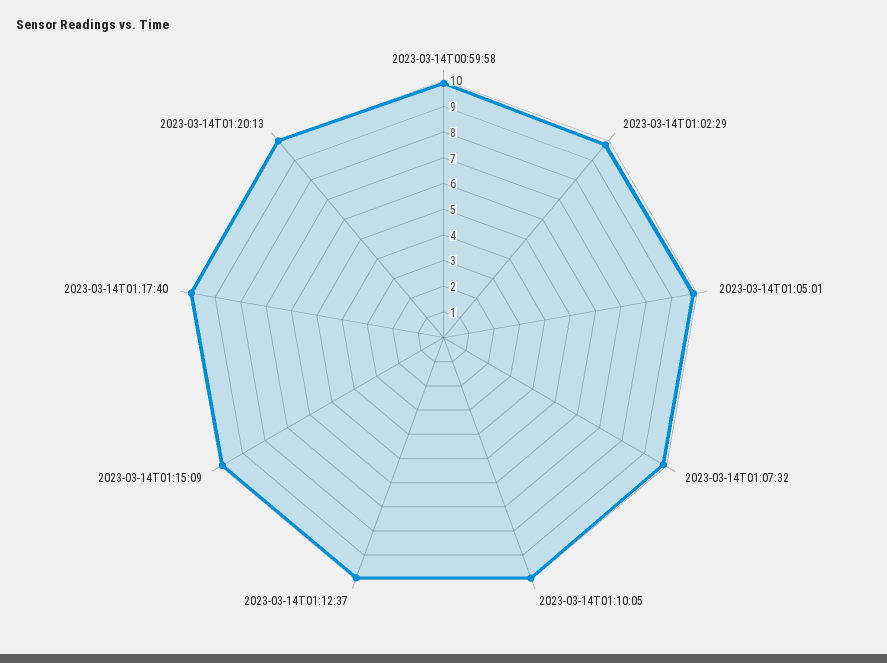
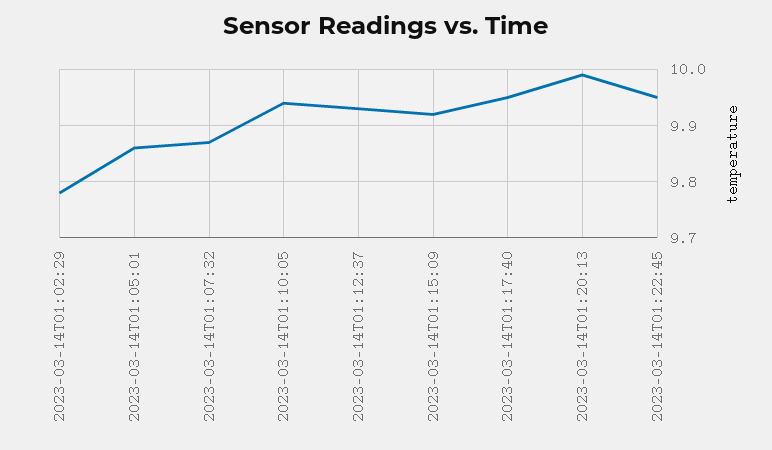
2023-03-14T00:59:58: 10 -> none
2023-03-14T01:22:45: none -> 9.95

